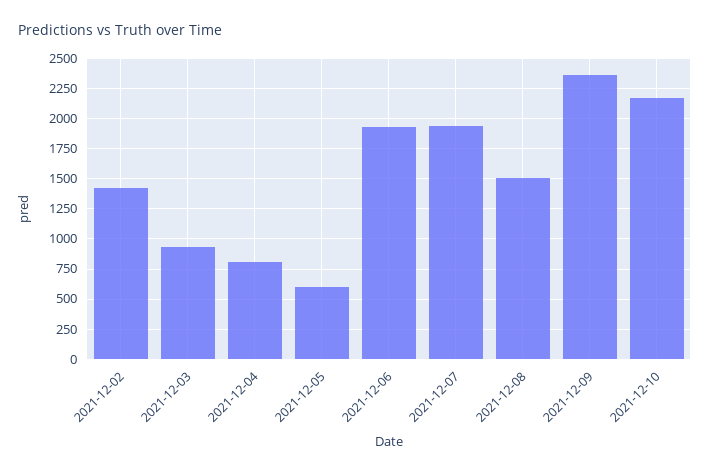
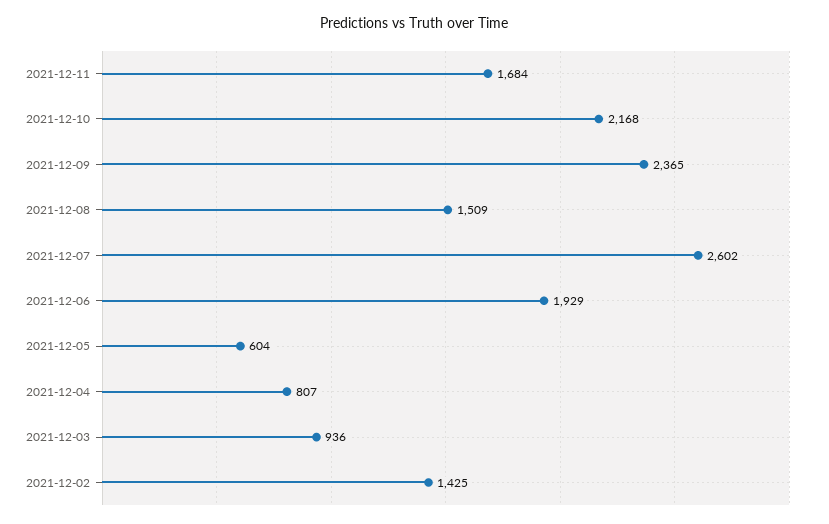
2021-12-07: 1950 -> 2602
2021-12-11: none -> 1684

